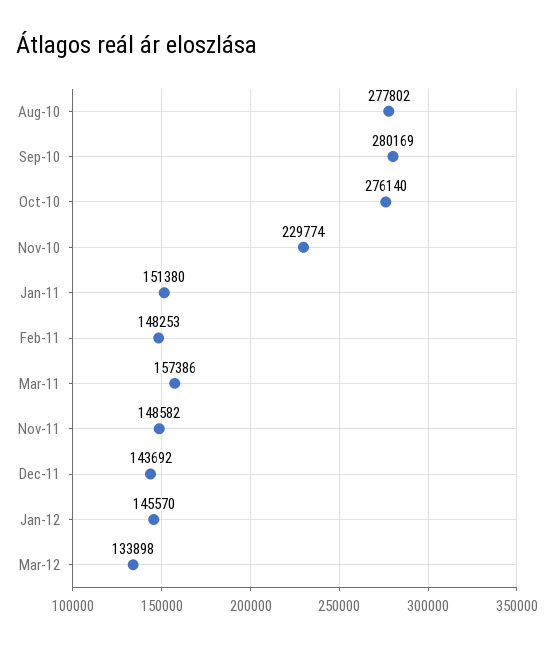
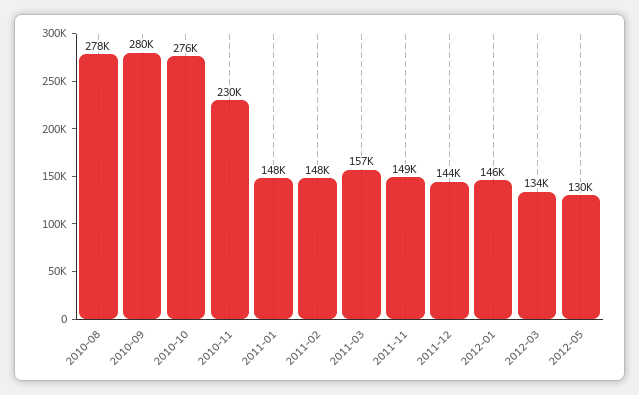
Jan-11: 151380 -> 148000
2012-05: none -> 130000

